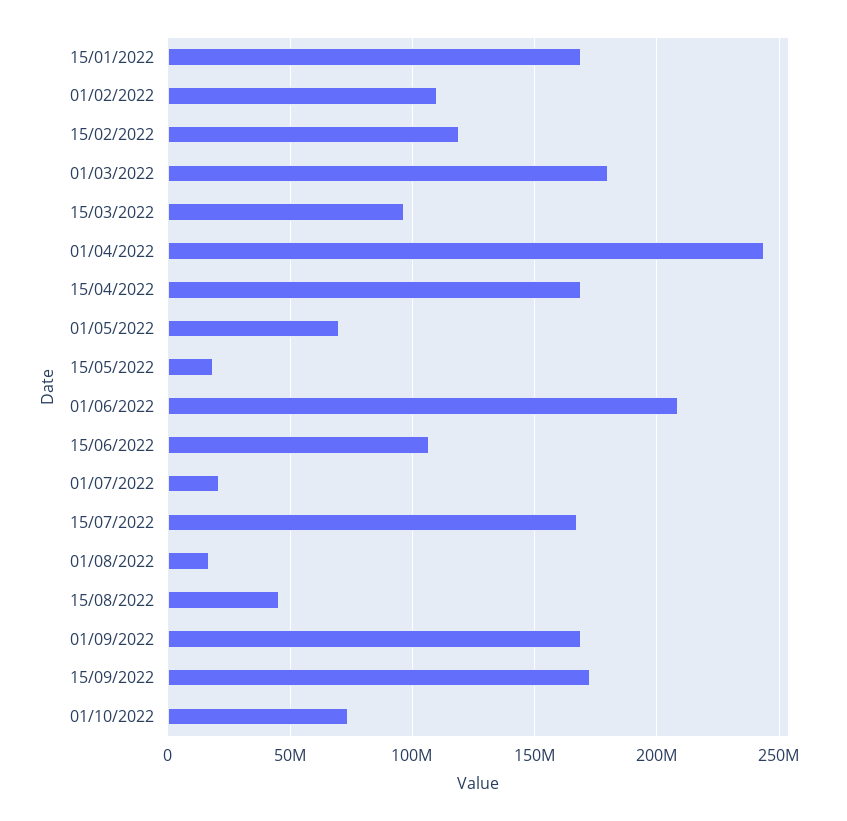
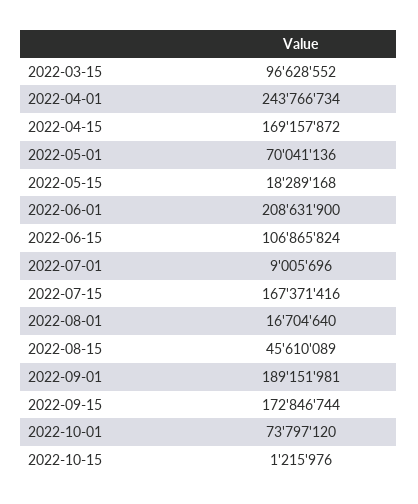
15/01/2022: 170000000 -> none
01/02/2022: 110000000 -> none
15/02/2022: 120000000 -> none
01/03/2022: 180000000 -> none
01/07/2022: 20000000 -> 9005696
01/09/2022: 170000000 -> 189151981
2022-10-15: none -> 1215976

